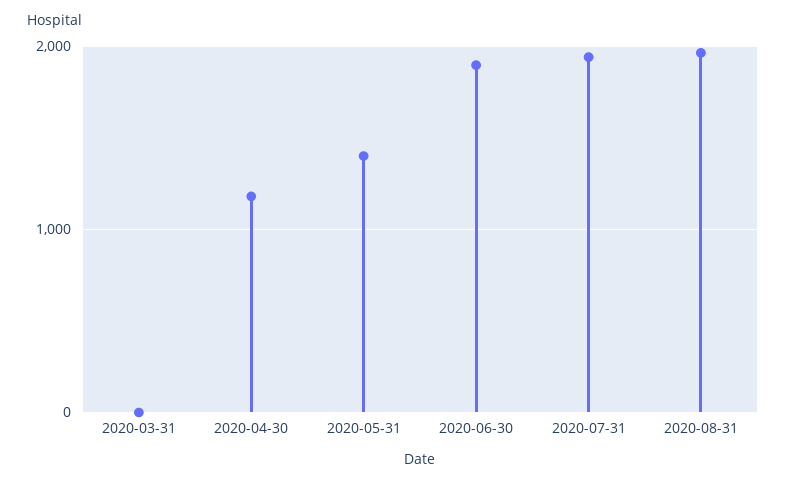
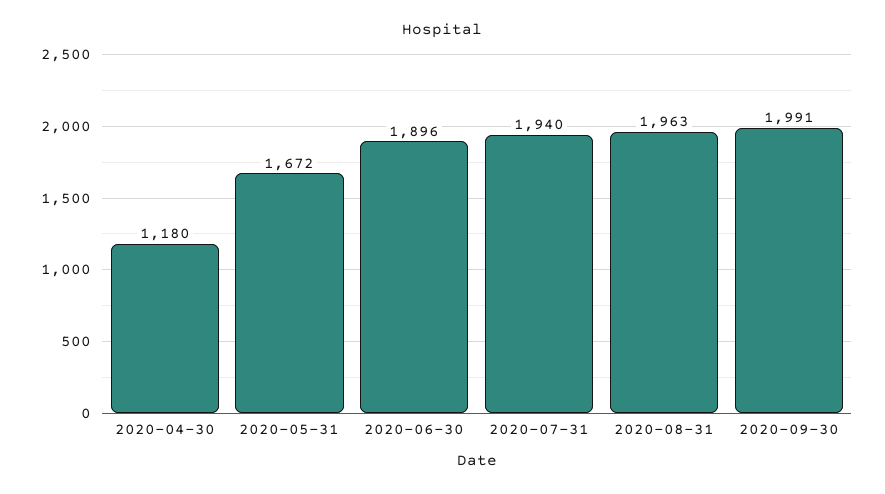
2020-03-31: 0 -> none
2020-05-31: 1400 -> 1672
2020-09-30: none -> 1991

